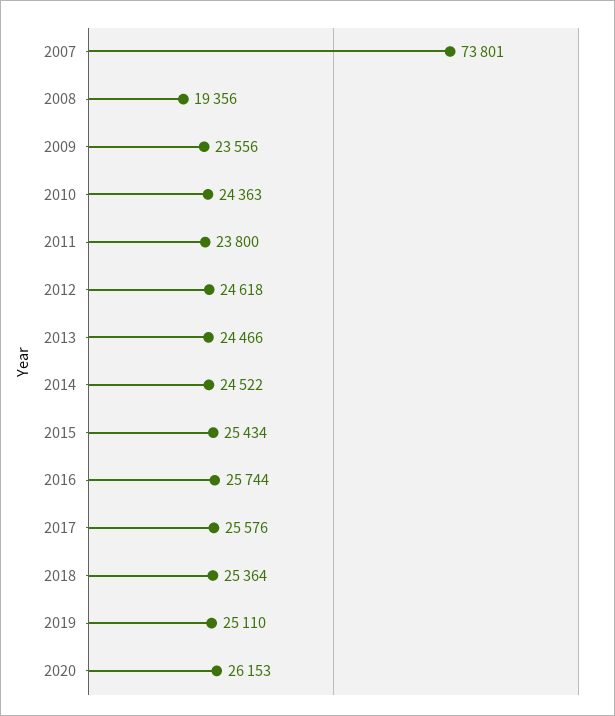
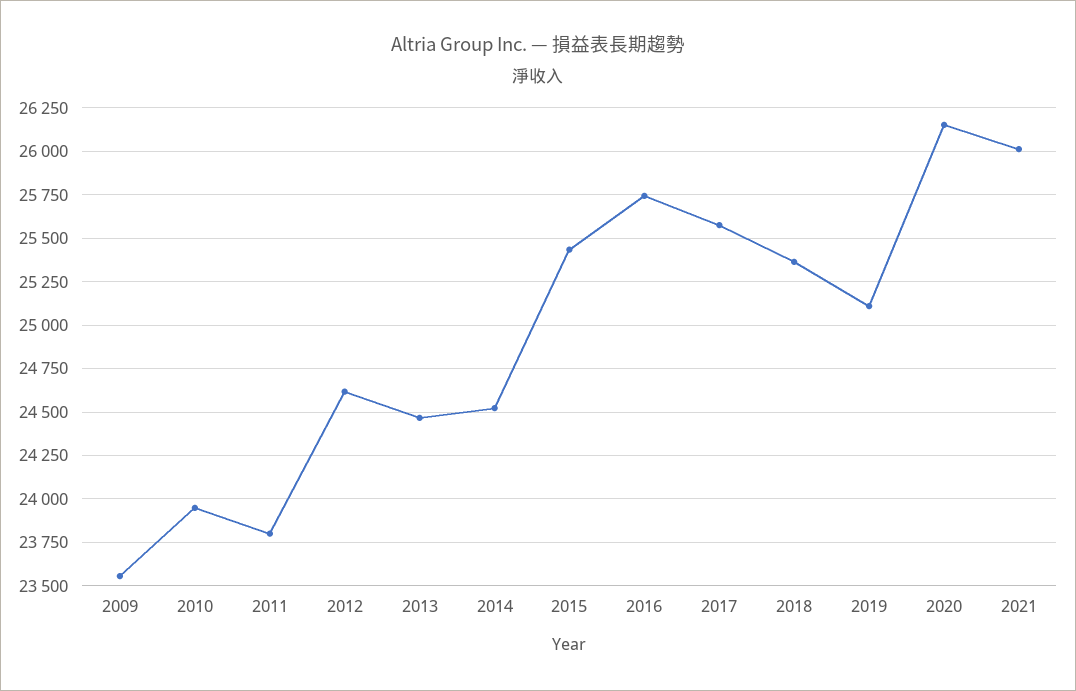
2007: 73801 -> none
2008: 19356 -> none
2010: 24363 -> 23950
2021: none -> 26000

